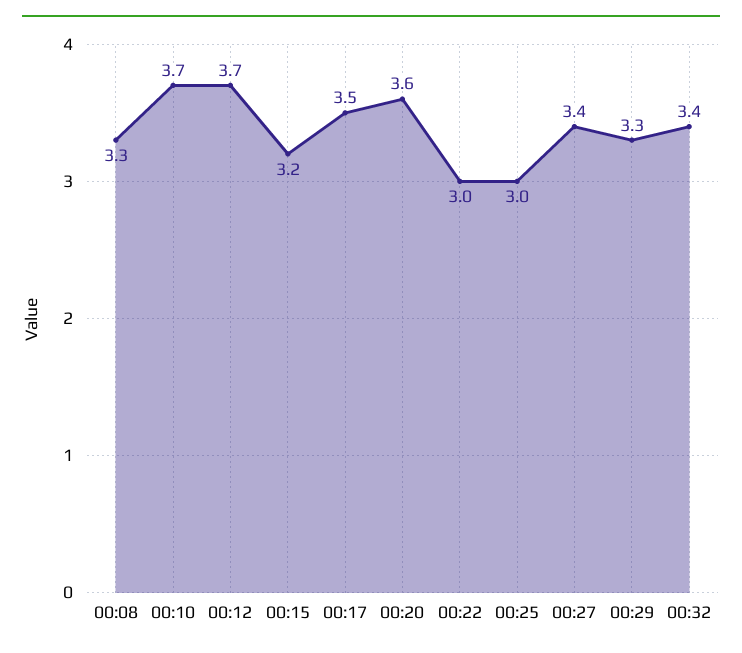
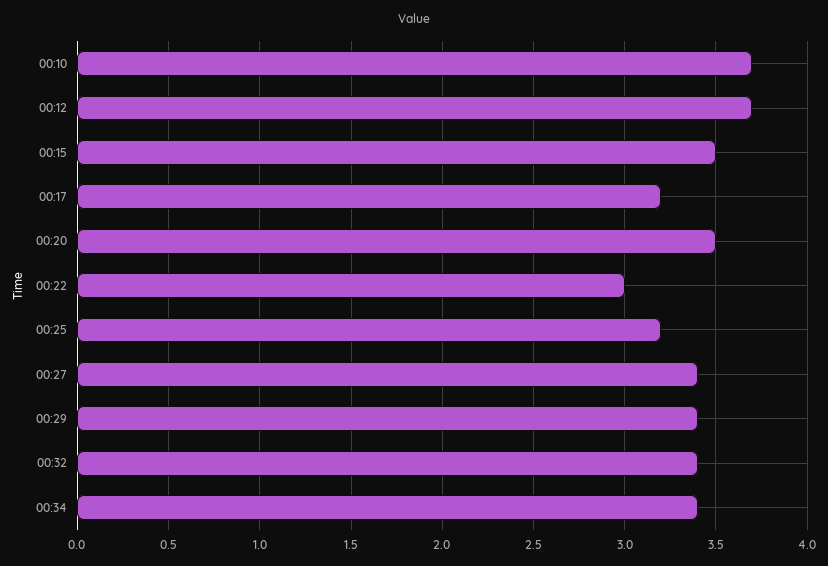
00:08: 3.3 -> none
00:15: 3.2 -> 3.5
00:17: 3.5 -> 3.2
00:20: 3.6 -> 3.5
00:25: 3 -> 3.2
00:29: 3.3 -> 3.4
00:34: none -> 3.4

